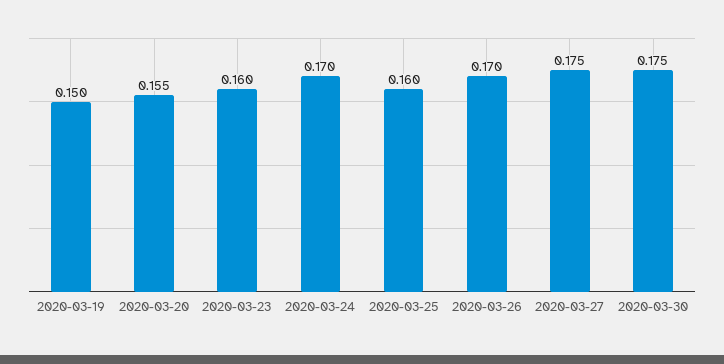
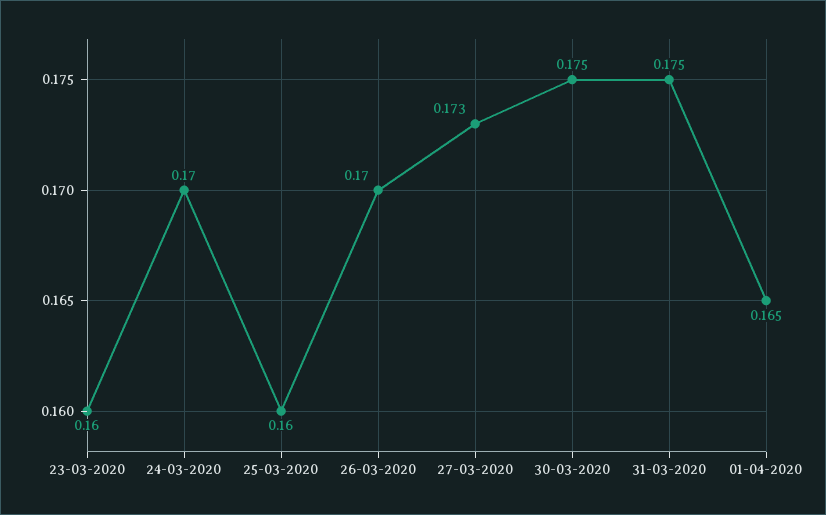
2020-03-19: 0.15 -> none
2020-03-20: 0.155 -> none
2020-03-27: 0.175 -> 0.173
31-03-2020: none -> 0.175
01-04-2020: none -> 0.165

